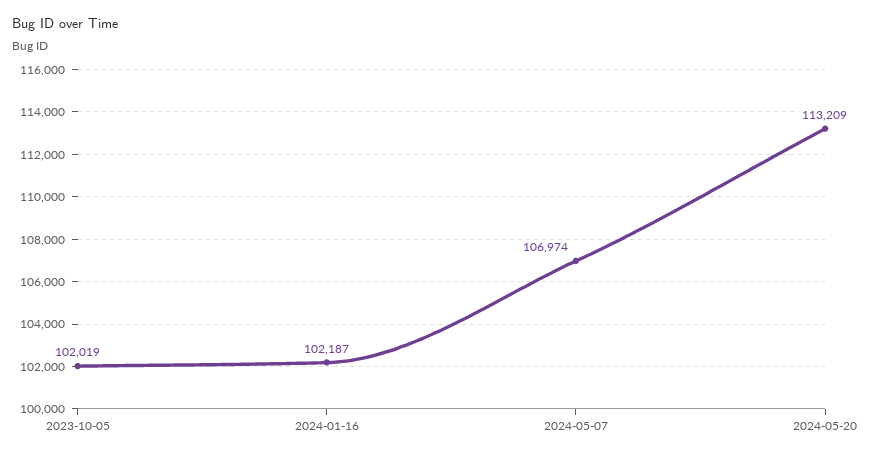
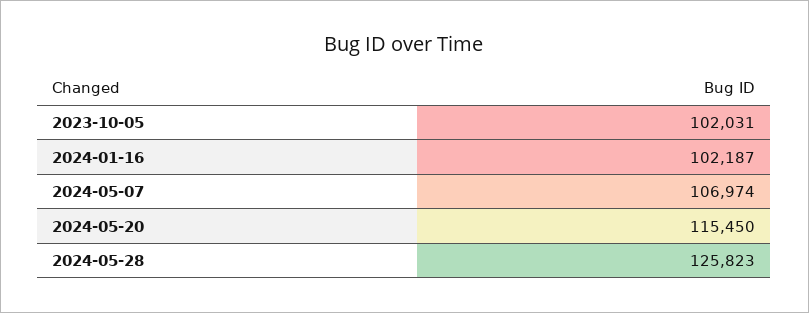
2023-10-05: 102019 -> 102031
2024-05-20: 113209 -> 115450
2024-05-28: none -> 125823

